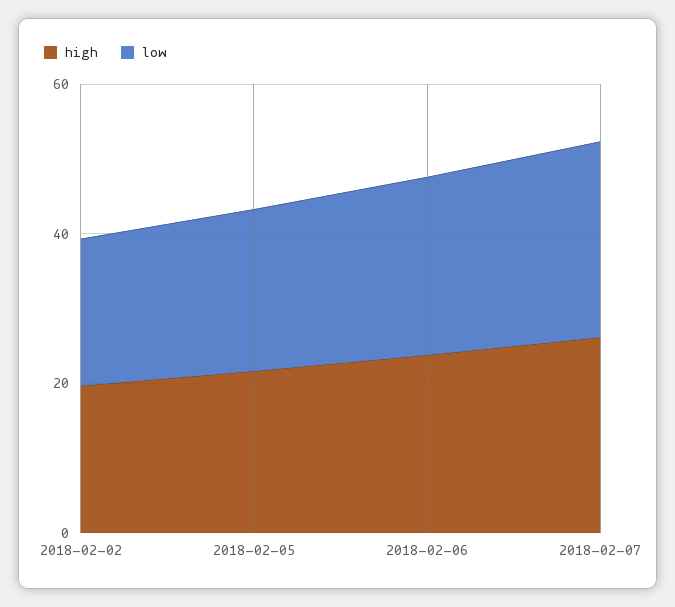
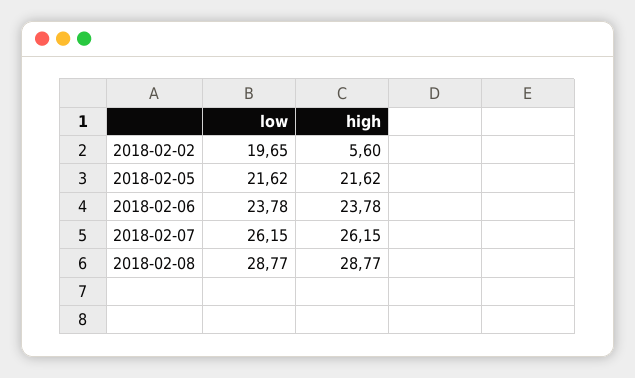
high, 2018-02-02: 20 -> 5.6
low, 2018-02-08: none -> 28.77
high, 2018-02-08: none -> 28.77

